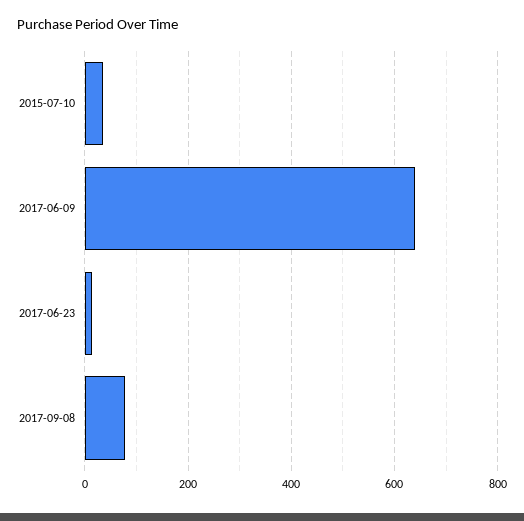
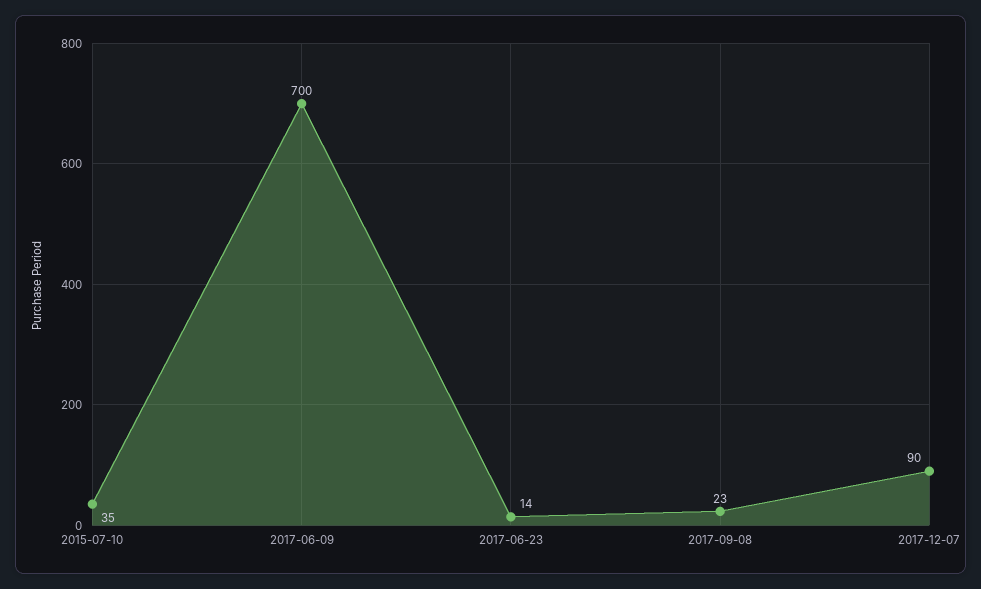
2017-06-09: 640 -> 700
2017-09-08: 80 -> 23
2017-12-07: none -> 90

